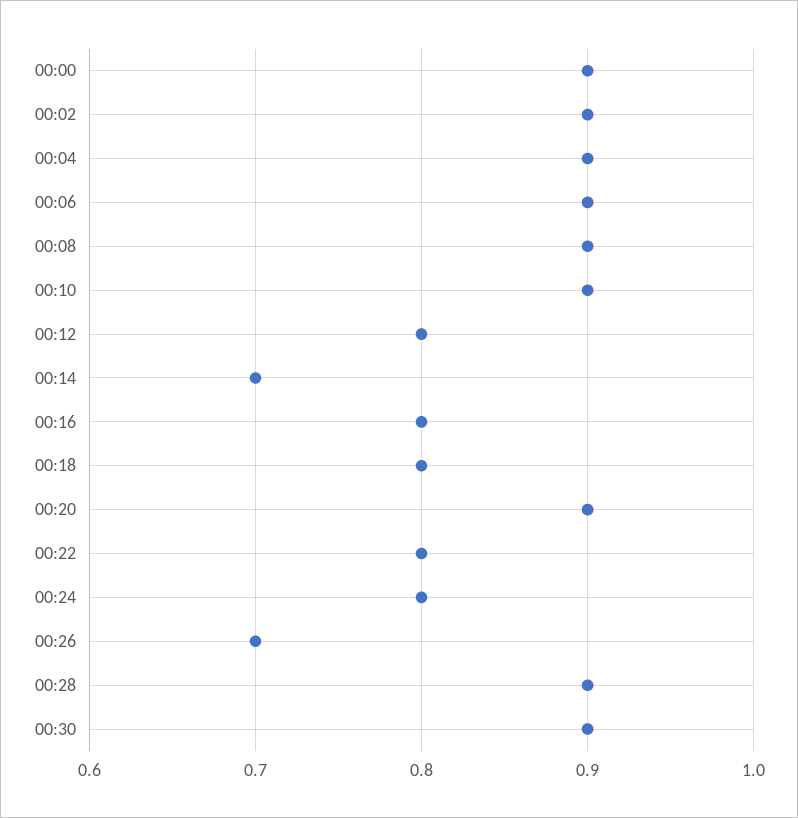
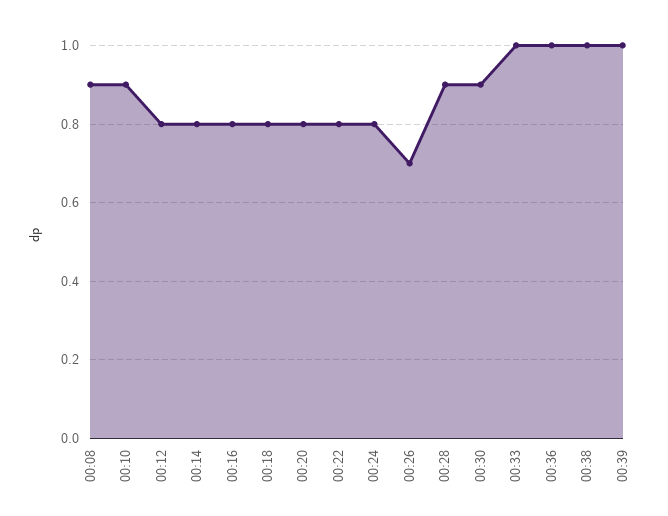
00:00: 0.9 -> none
00:02: 0.9 -> none
00:04: 0.9 -> none
00:06: 0.9 -> none
00:14: 0.7 -> 0.8
00:20: 0.9 -> 0.8
00:33: none -> 1
00:36: none -> 1
00:38: none -> 1
00:39: none -> 1

